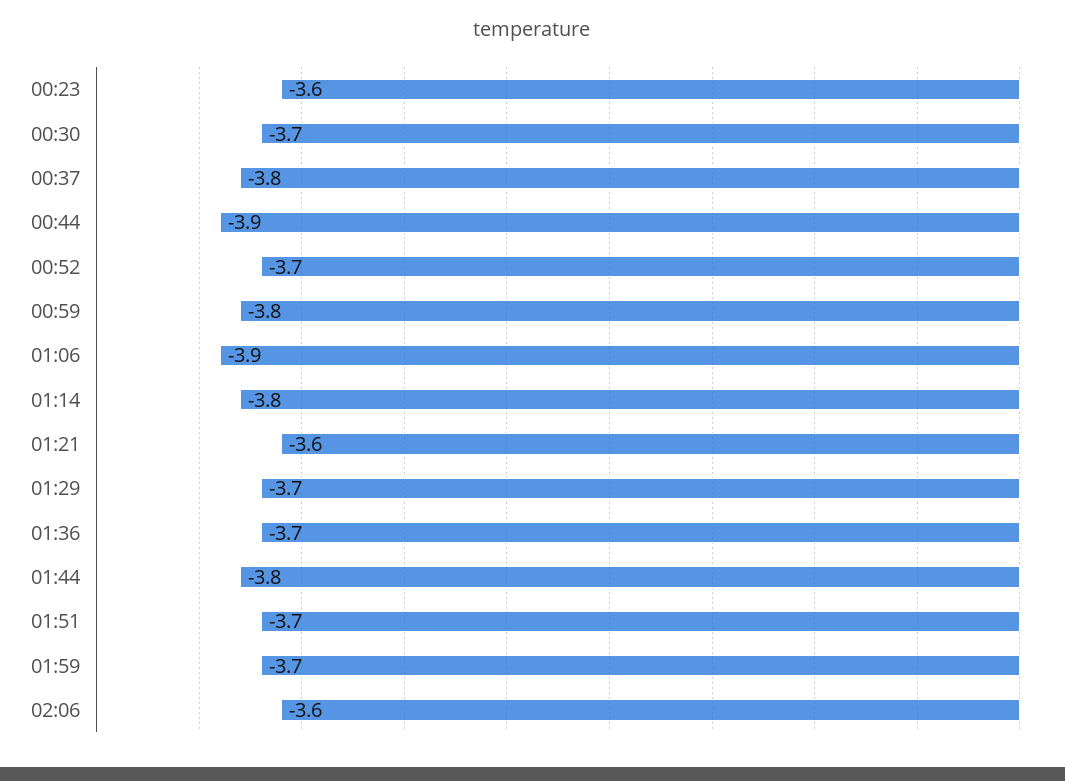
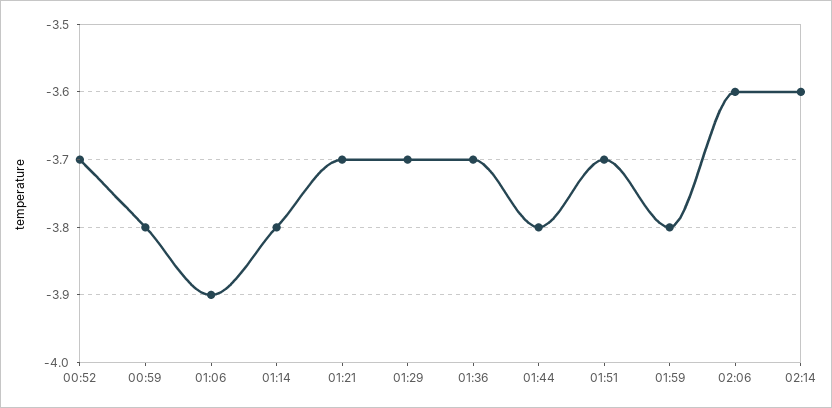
00:23: -3.6 -> none
00:30: -3.7 -> none
00:37: -3.8 -> none
00:44: -3.9 -> none
01:21: -3.6 -> -3.7
01:59: -3.7 -> -3.8
02:14: none -> -3.6

